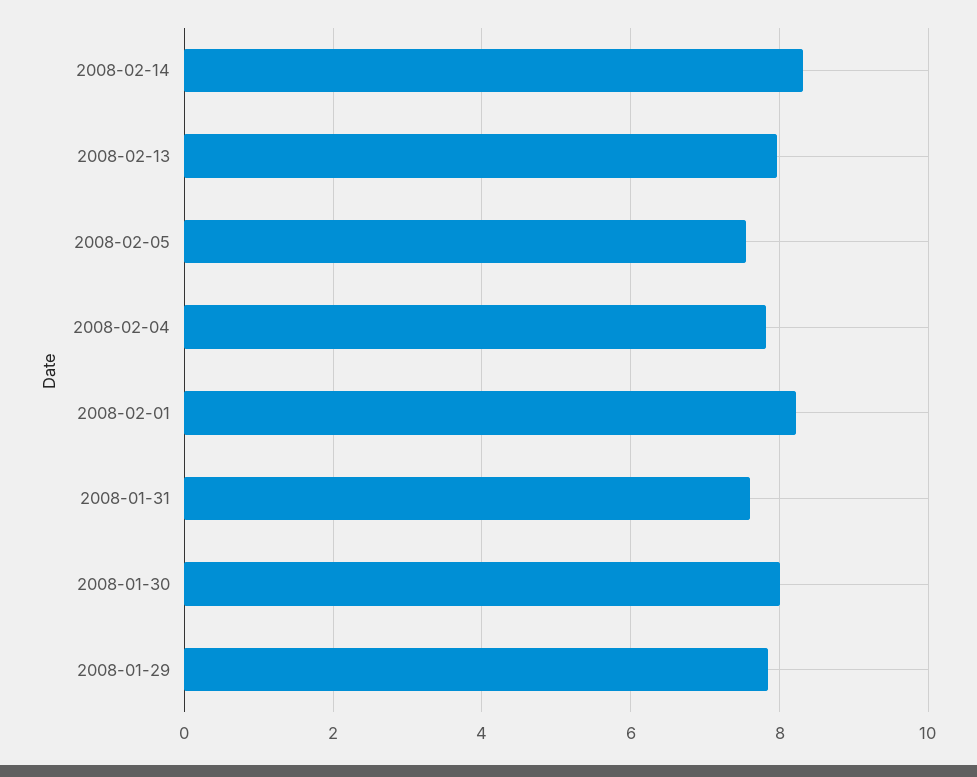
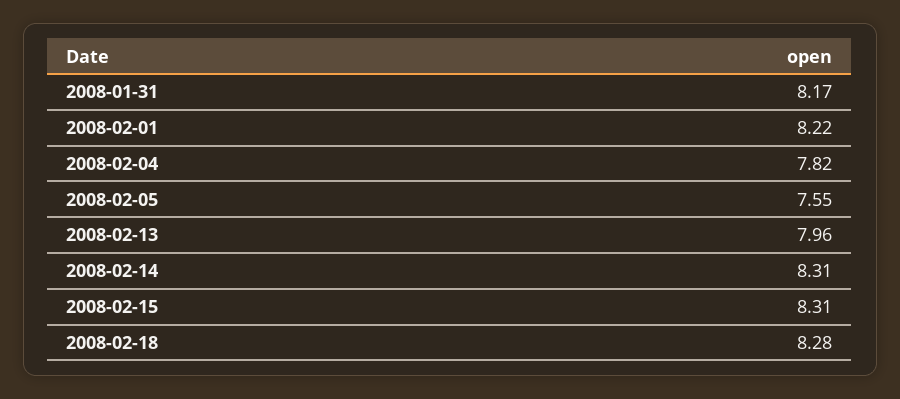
2008-01-31: 7.6 -> 8.17
2008-01-30: 8 -> none
2008-01-29: 7.8 -> none
2008-02-15: none -> 8.31
2008-02-18: none -> 8.28

